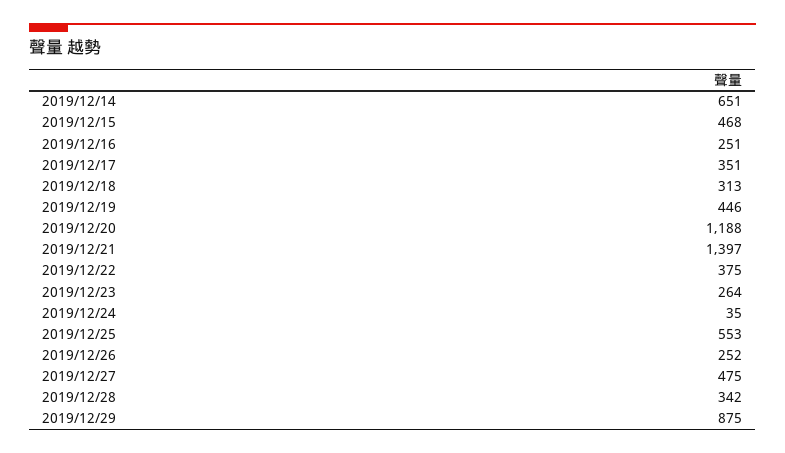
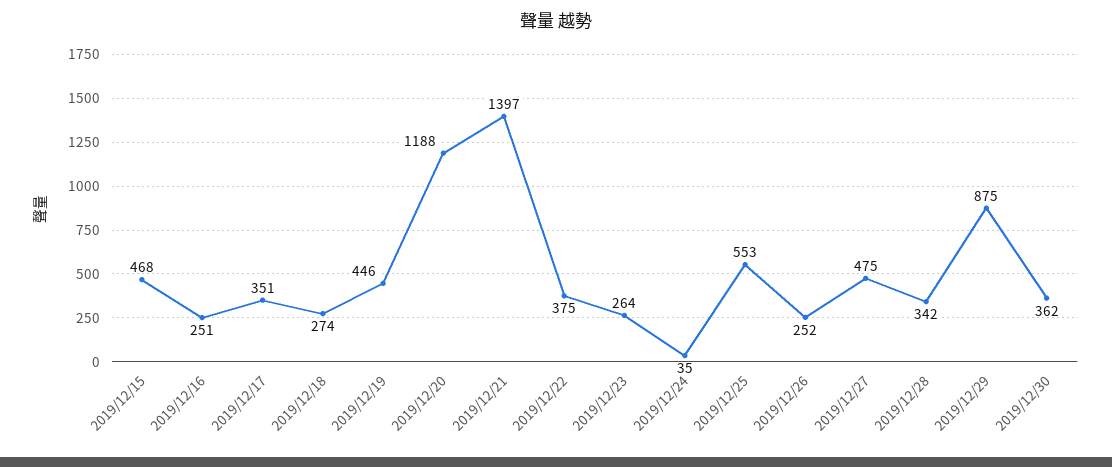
2019/12/14: 651 -> none
2019/12/18: 313 -> 274
2019/12/30: none -> 362

